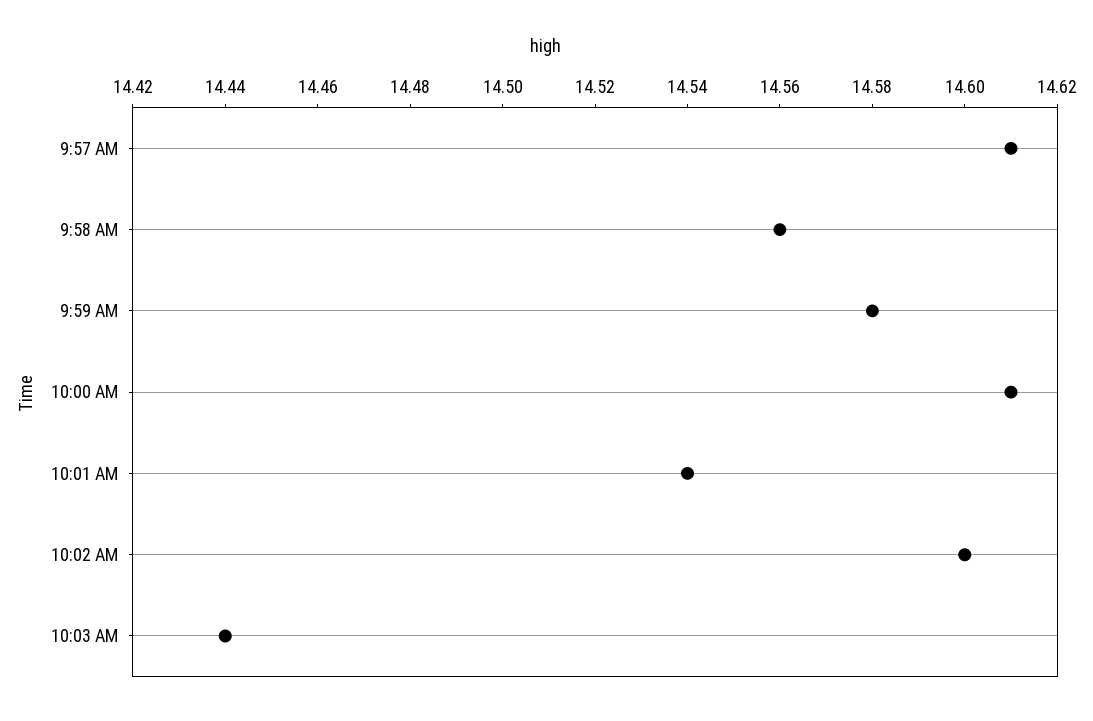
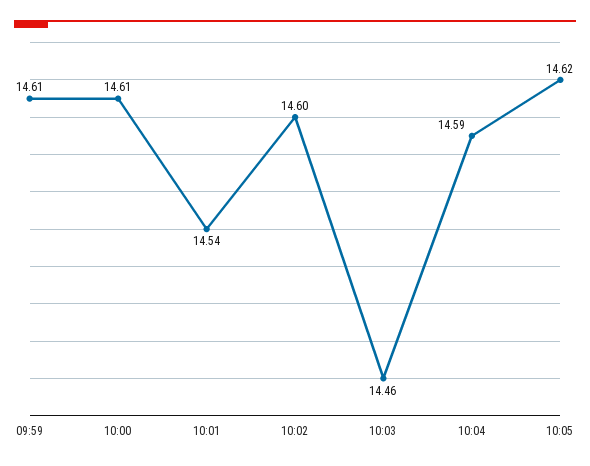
9:57 AM: 14.61 -> none
9:58 AM: 14.56 -> none
9:59 AM: 14.58 -> 14.61
10:03 AM: 14.44 -> 14.46
10:04: none -> 14.59
10:05: none -> 14.62

